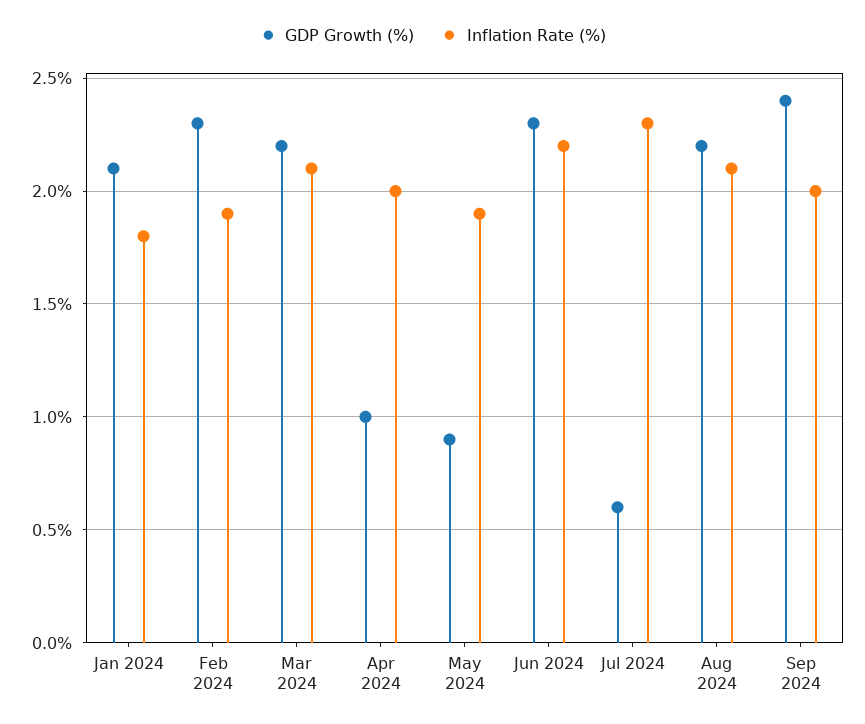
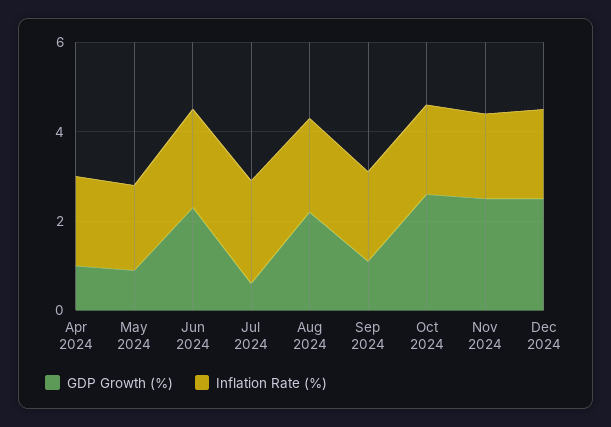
GDP Growth (%), Jan 2024: 2.1 -> none
Inflation Rate (%), Jan 2024: 1.8 -> none
GDP Growth (%), Feb 2024: 2.3 -> none
Inflation Rate (%), Feb 2024: 1.9 -> none
GDP Growth (%), Mar 2024: 2.2 -> none
Inflation Rate (%), Mar 2024: 2.1 -> none
GDP Growth (%), Sep 2024: 2.4 -> 1
GDP Growth (%), Oct 2024: none -> 2.5
Inflation Rate (%), Oct 2024: none -> 2
GDP Growth (%), Nov 2024: none -> 2.5
Inflation Rate (%), Nov 2024: none -> 2
GDP Growth (%), Dec 2024: none -> 2.5
Inflation Rate (%), Dec 2024: none -> 2

